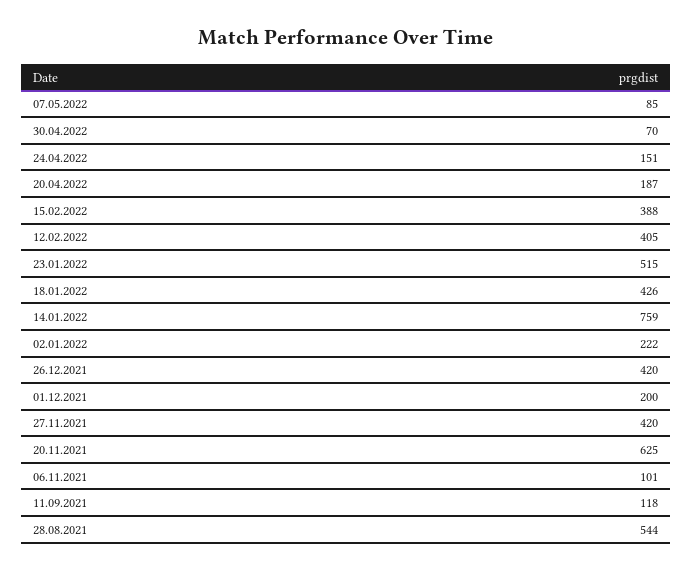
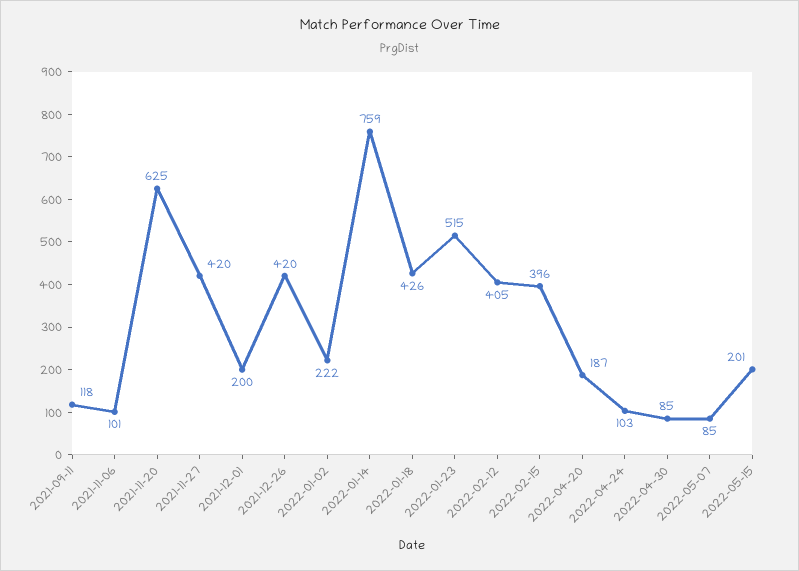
30.04.2022: 70 -> 85
24.04.2022: 151 -> 103
15.02.2022: 388 -> 396
28.08.2021: 544 -> none
2022-05-15: none -> 201

